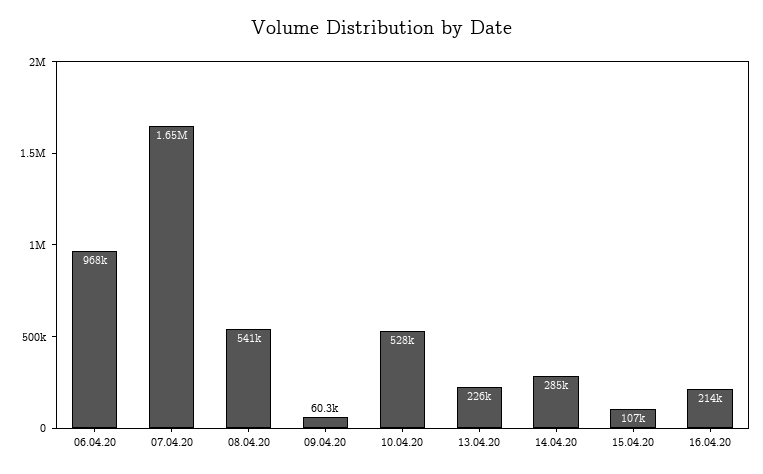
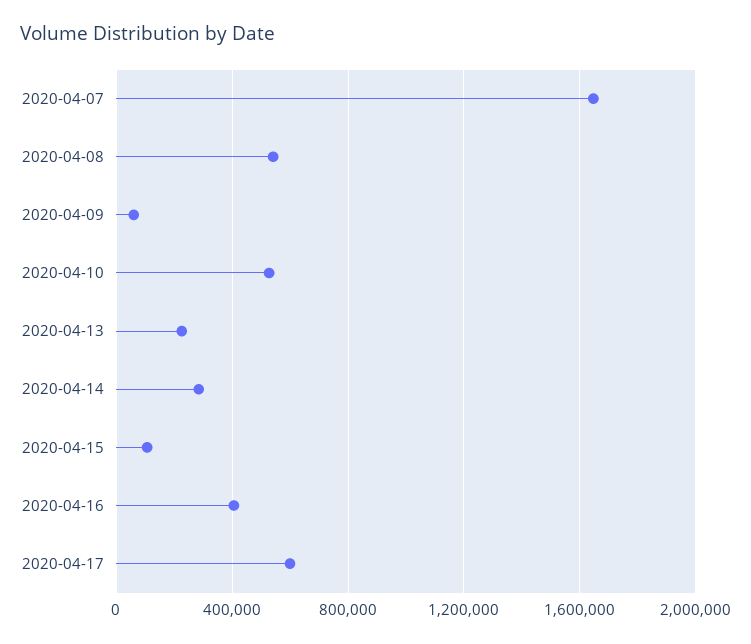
06.04.20: 968000 -> none
16.04.20: 214000 -> 400000
2020-04-17: none -> 600000

